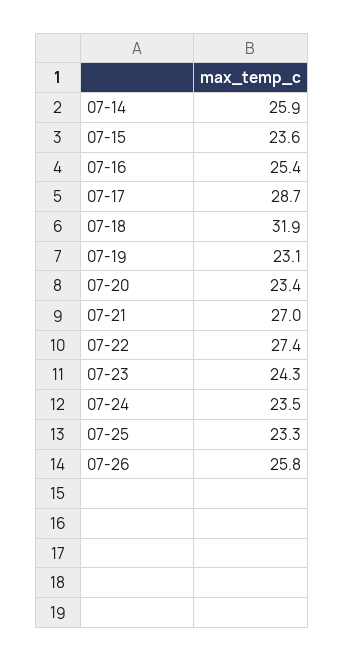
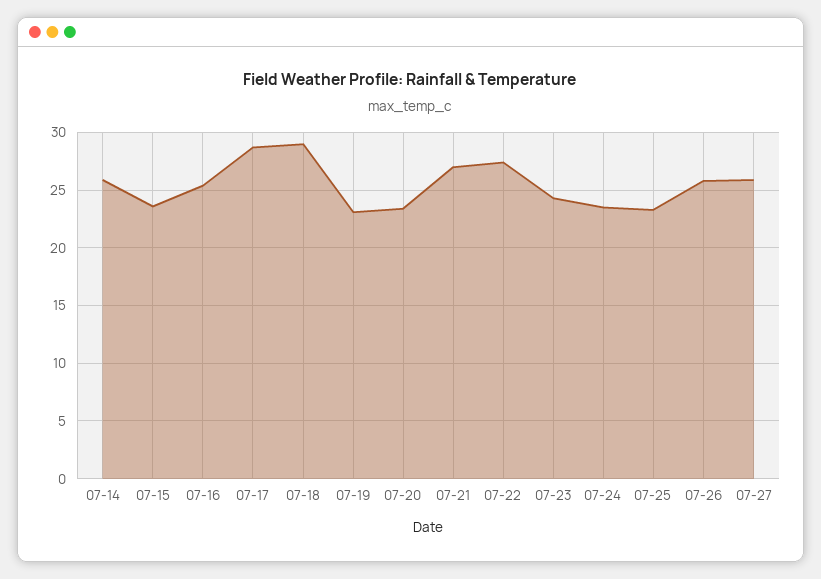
07-18: 31.9 -> 29
07-27: none -> 26

